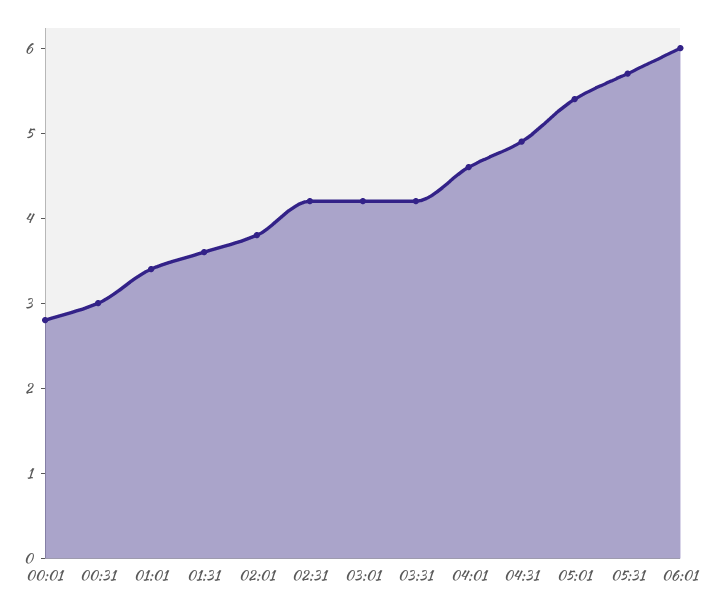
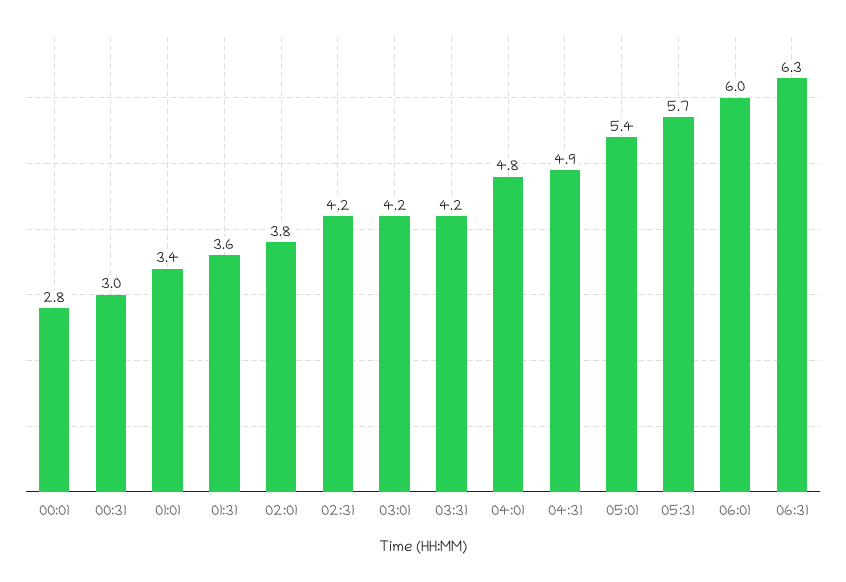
04:01: 4.6 -> 4.8
06:31: none -> 6.3

